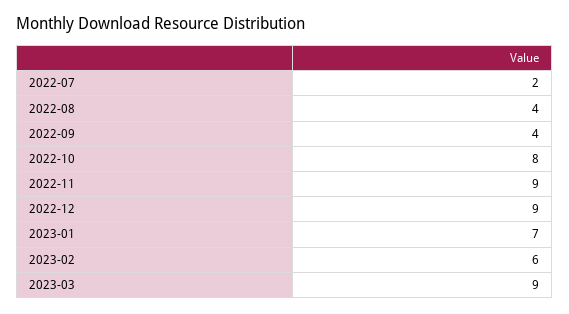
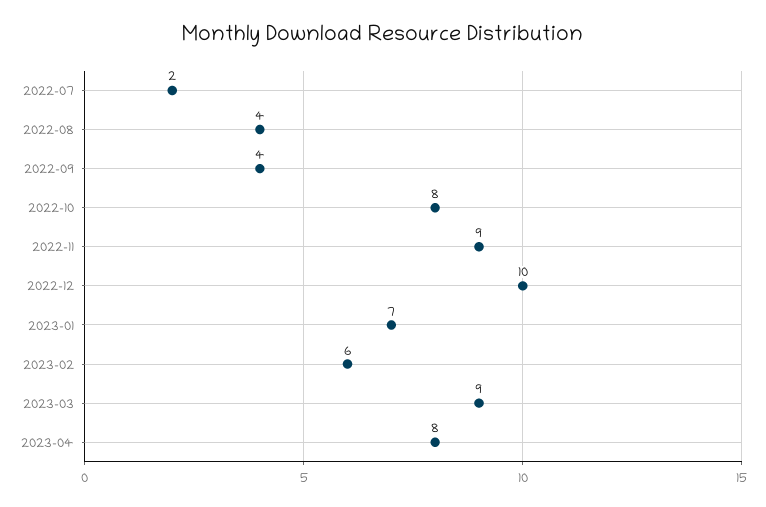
2022-12: 9 -> 10
2023-04: none -> 8

